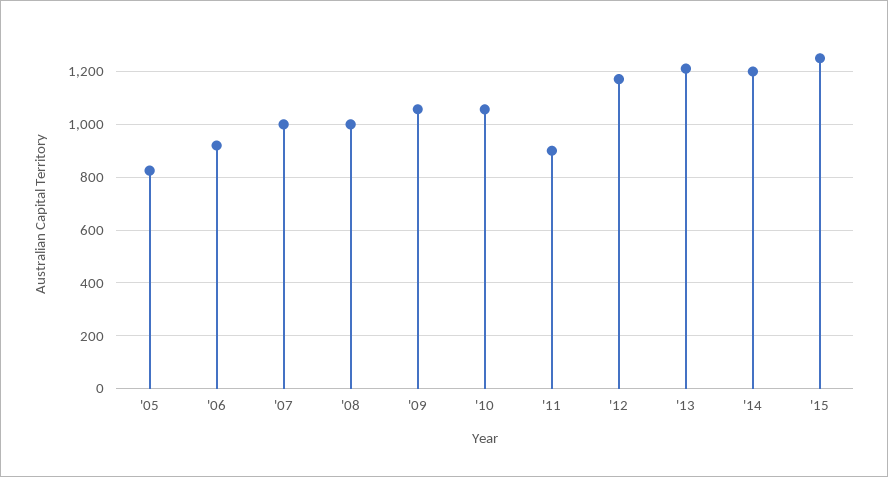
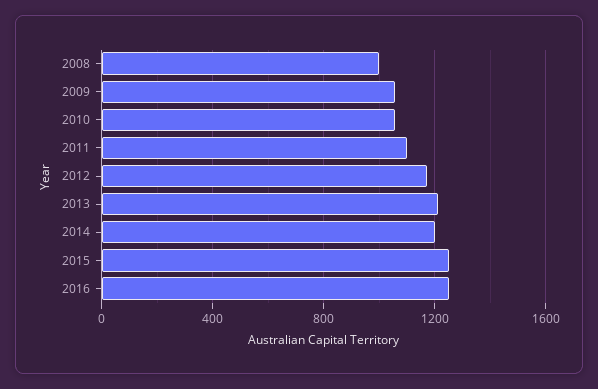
'05: 825 -> none
'06: 925 -> none
'07: 1000 -> none
'11: 900 -> 1100
2016: none -> 1250

